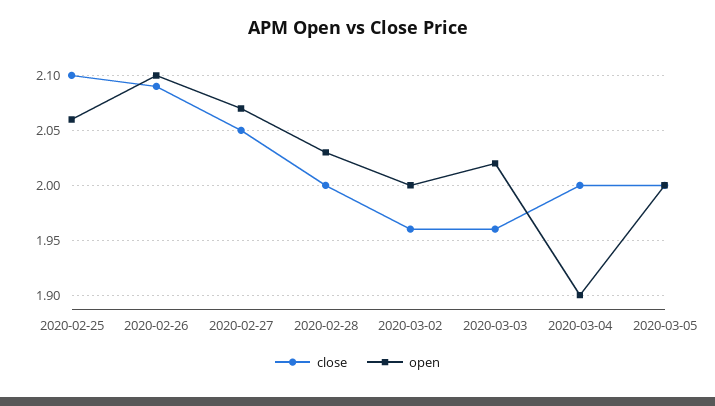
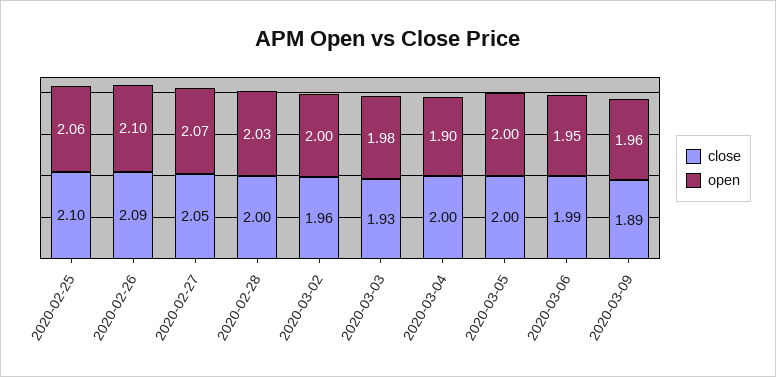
close, 2020-03-03: 1.96 -> 1.93
open, 2020-03-03: 2.02 -> 1.98
close, 2020-03-06: none -> 1.99
open, 2020-03-06: none -> 1.95
close, 2020-03-09: none -> 1.89
open, 2020-03-09: none -> 1.96

